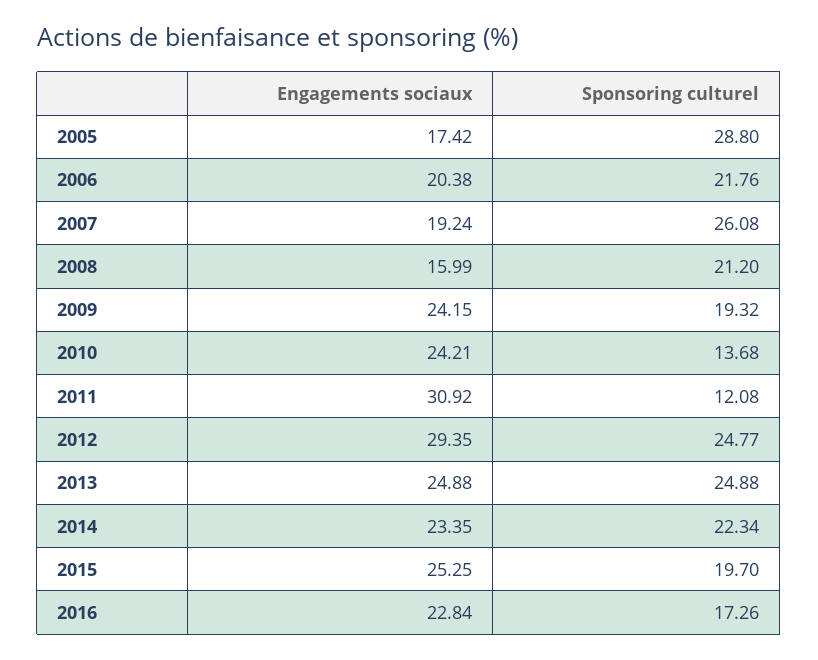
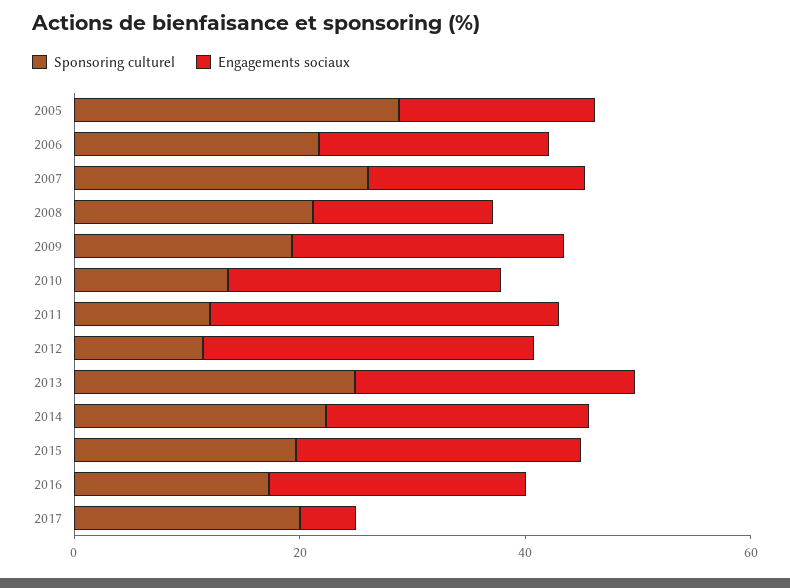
Sponsoring culturel, 2012: 24.77 -> 10
Sponsoring culturel, 2017: none -> 20
Engagements sociaux, 2017: none -> 5

